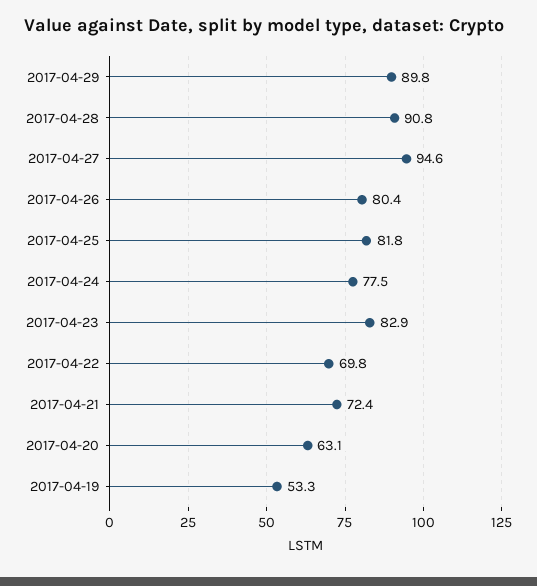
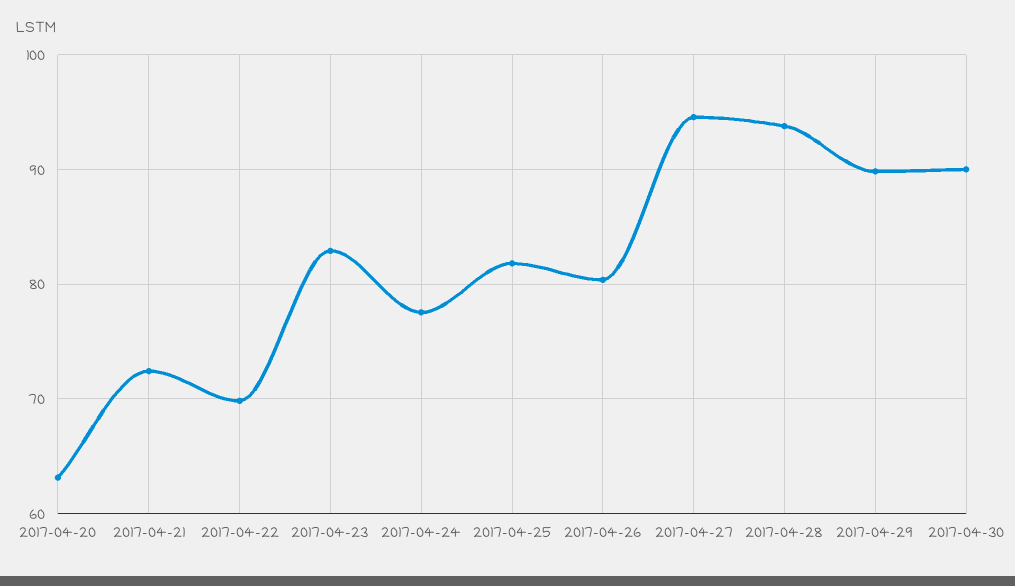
2017-04-28: 90.8 -> 94
2017-04-19: 53.3 -> none
2017-04-30: none -> 90

